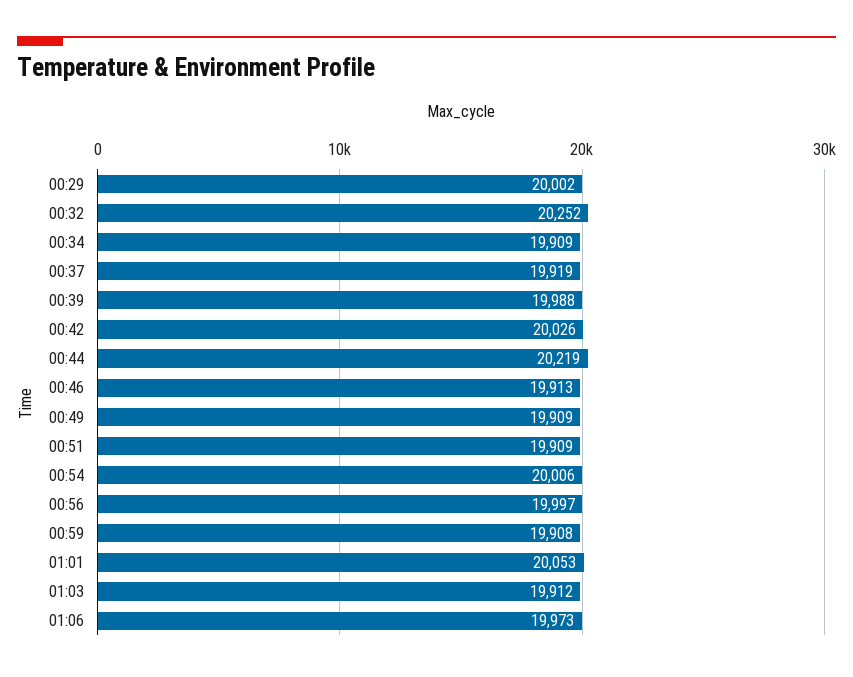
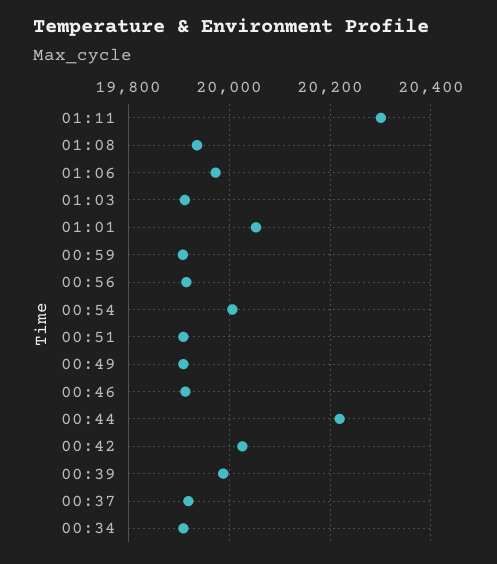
00:29: 20002 -> none
00:32: 20252 -> none
00:56: 19997 -> 19920
01:11: none -> 20300
01:08: none -> 19940

